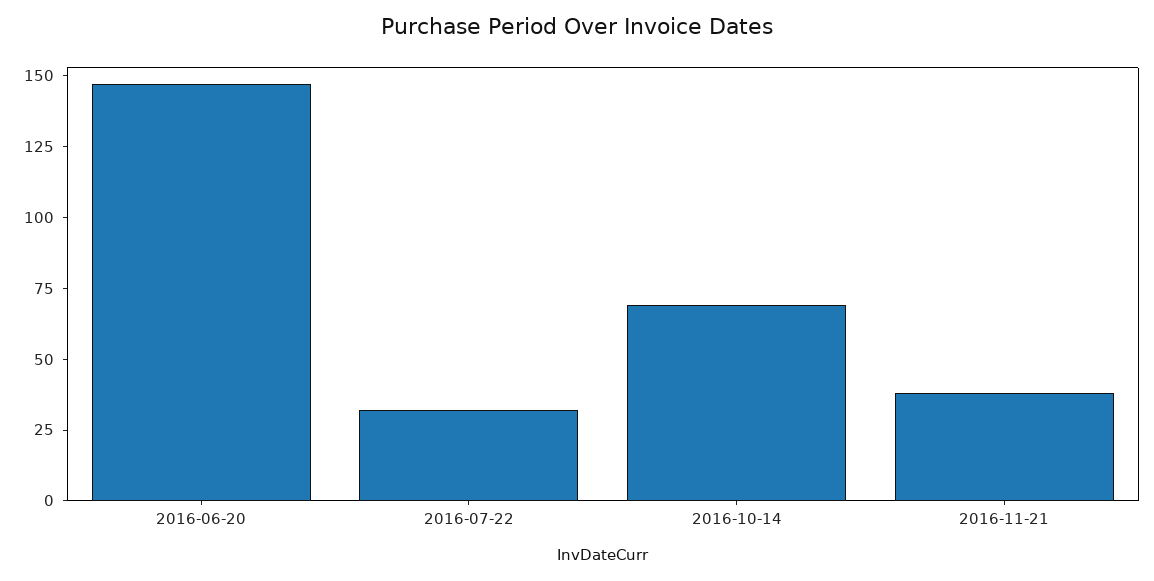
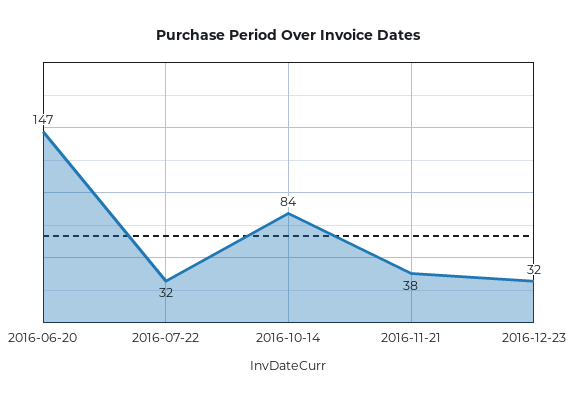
2016-10-14: 70 -> 84
2016-12-23: none -> 32

